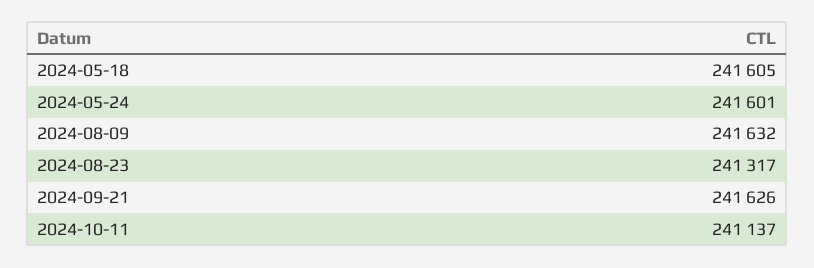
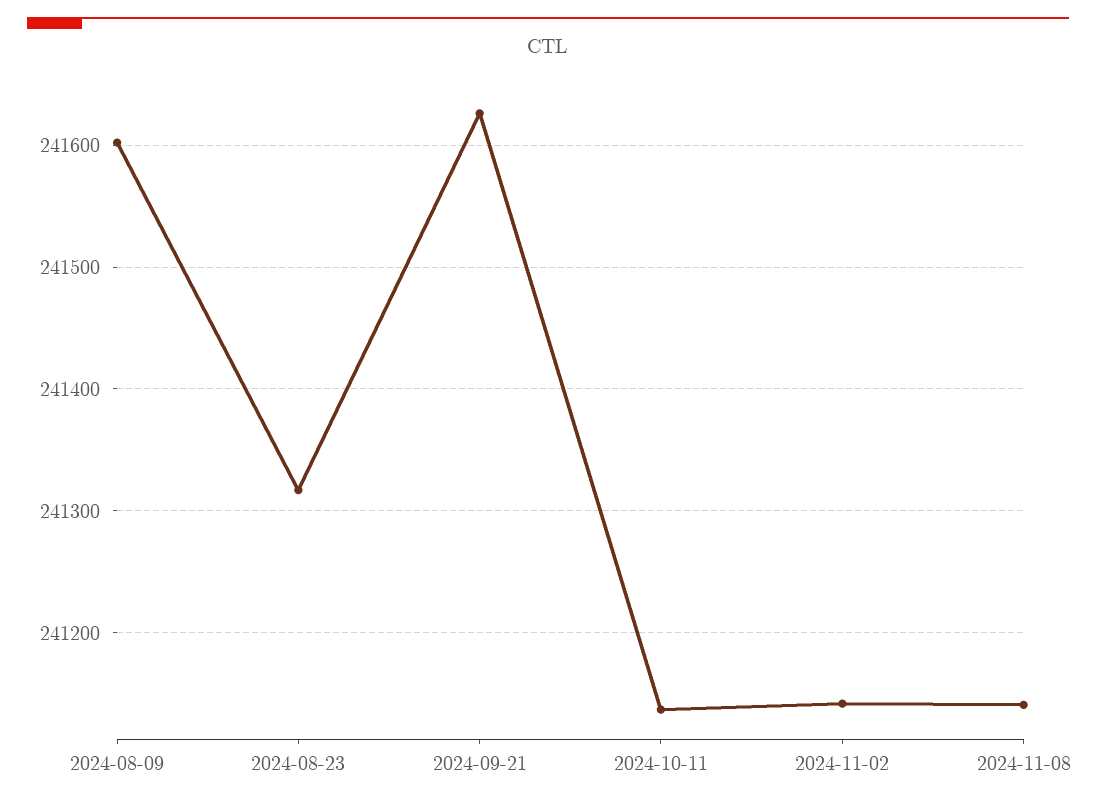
2024-05-18: 241605 -> none
2024-05-24: 241601 -> none
2024-08-09: 241632 -> 241600
2024-11-02: none -> 241140
2024-11-08: none -> 241140

